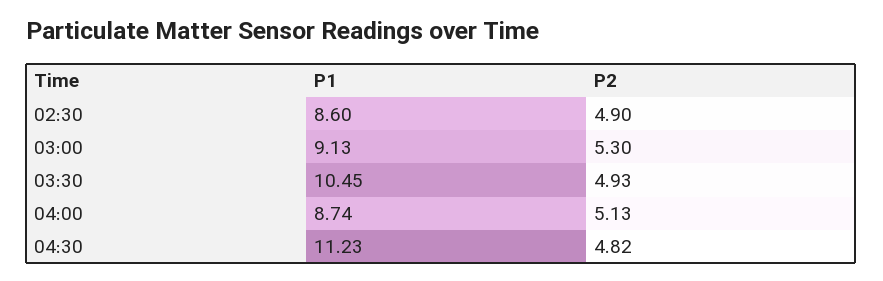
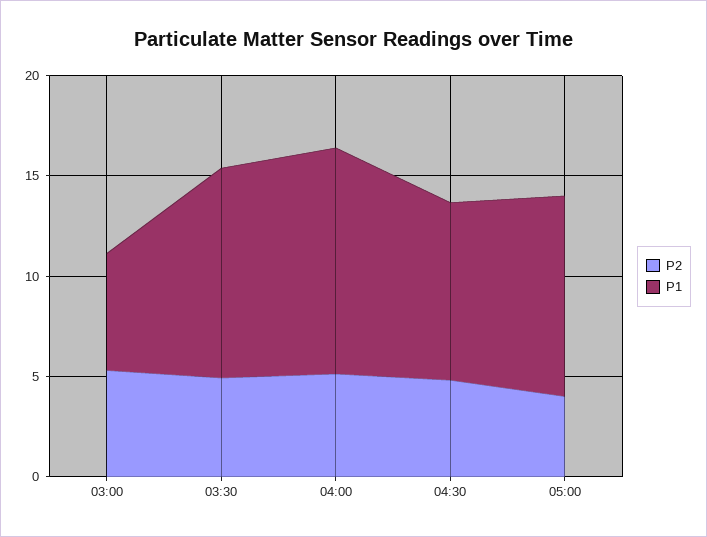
P1, 02:30: 8.6 -> none
P2, 02:30: 4.9 -> none
P1, 03:00: 9.13 -> 6
P1, 04:00: 8.74 -> 11
P1, 04:30: 11.23 -> 9
P2, 05:00: none -> 4
P1, 05:00: none -> 10

